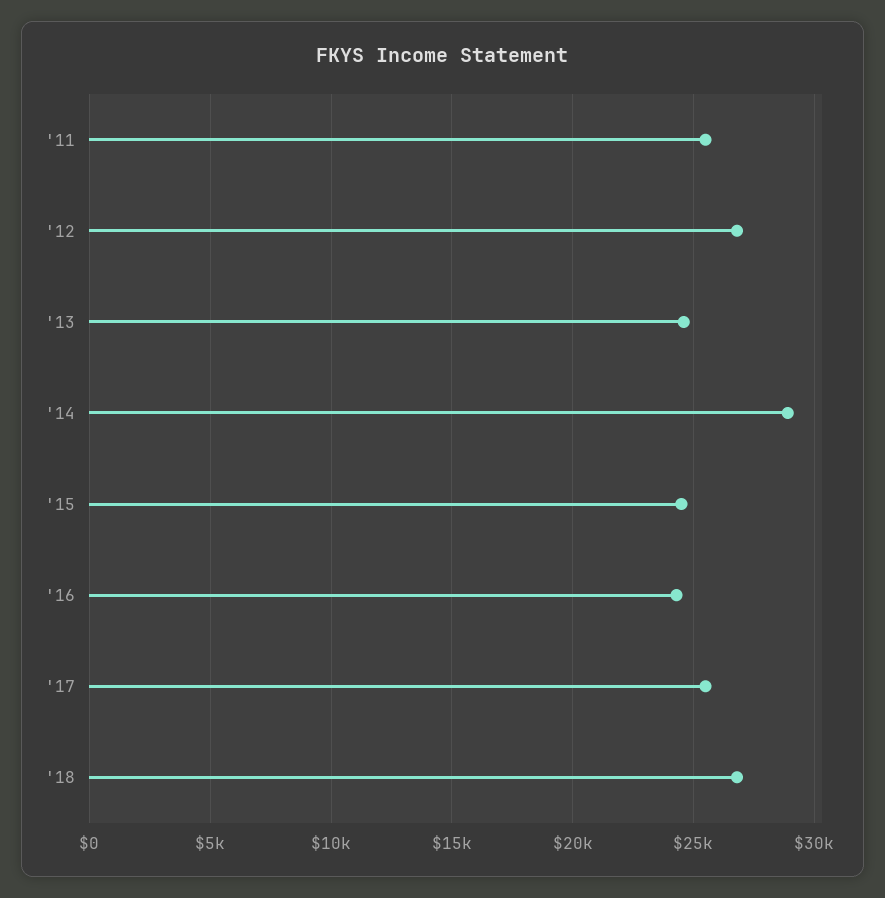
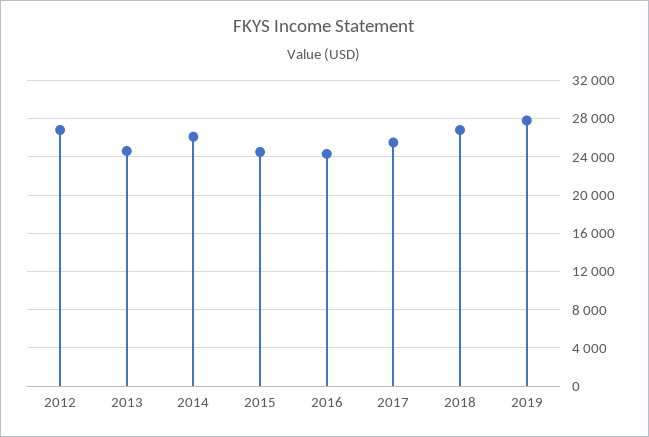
'11: 25500 -> none
'14: 29000 -> 26000
2019: none -> 28000

